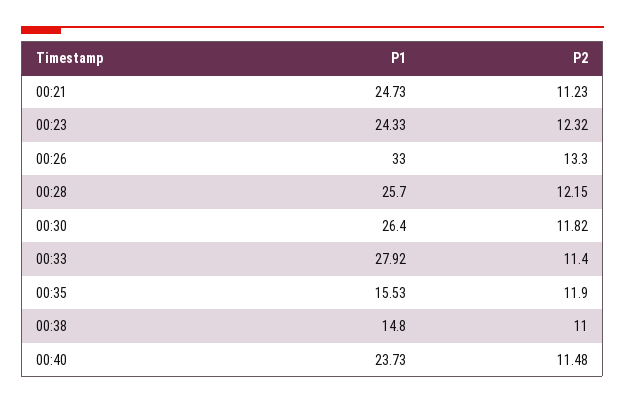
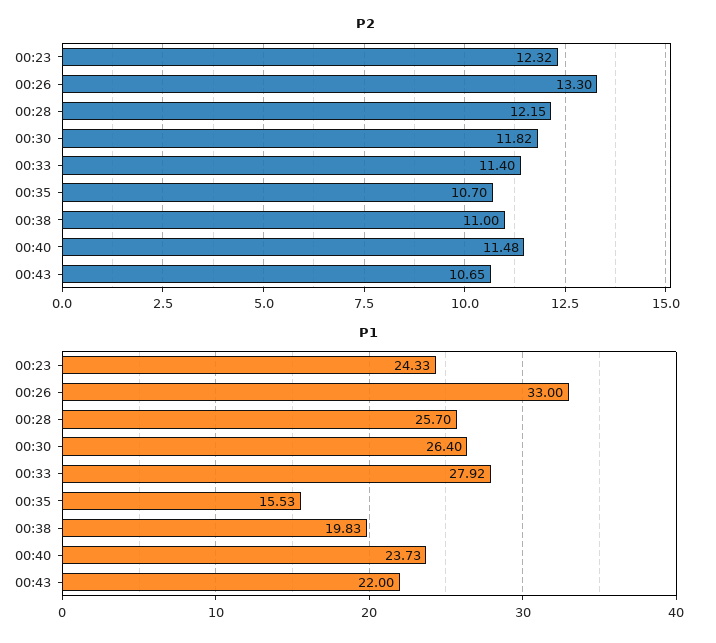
P1, 00:21: 24.73 -> none
P2, 00:21: 11.23 -> none
P2, 00:35: 11.9 -> 10.7
P1, 00:38: 14.8 -> 19.83
P2, 00:43: none -> 10.65
P1, 00:43: none -> 22

